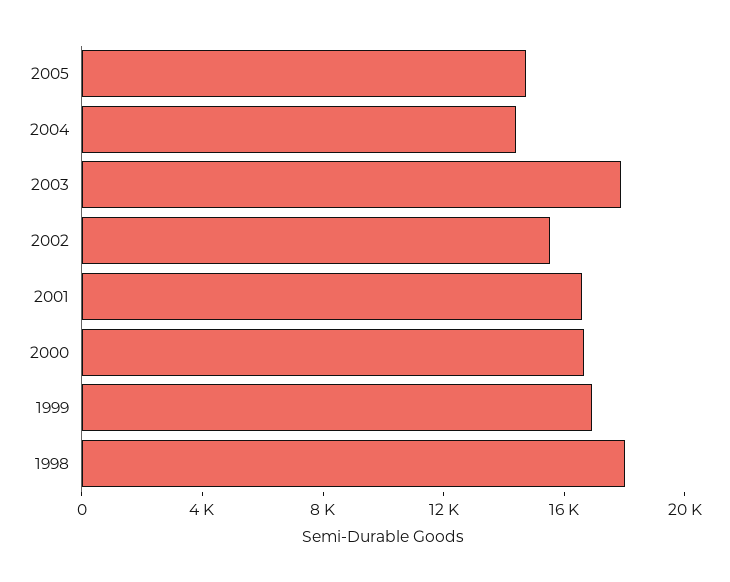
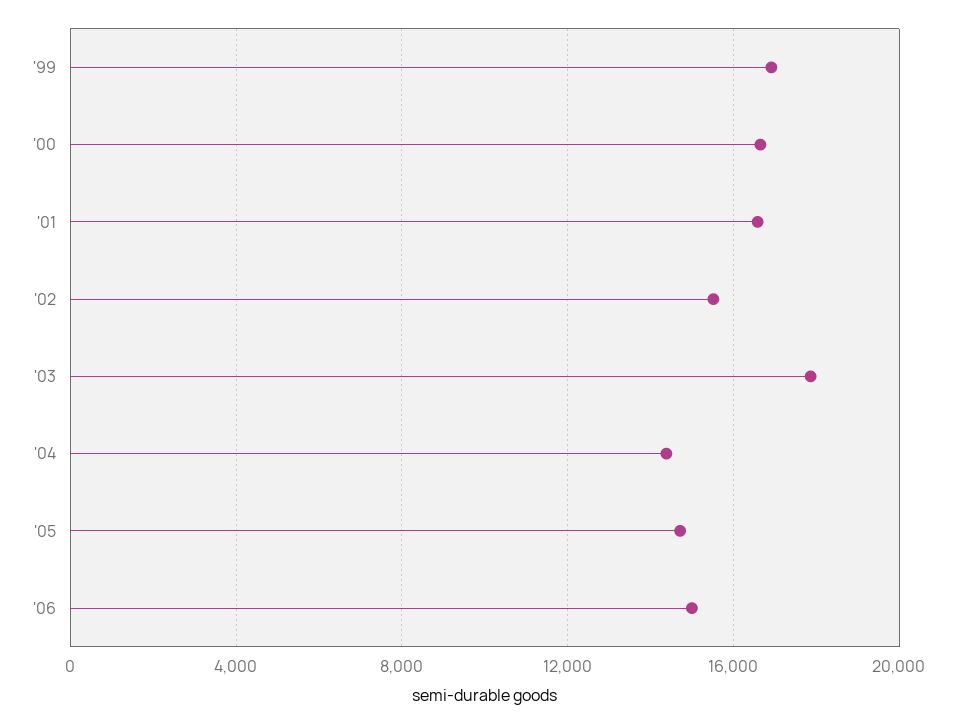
1998: 18000 -> none
'06: none -> 15000

